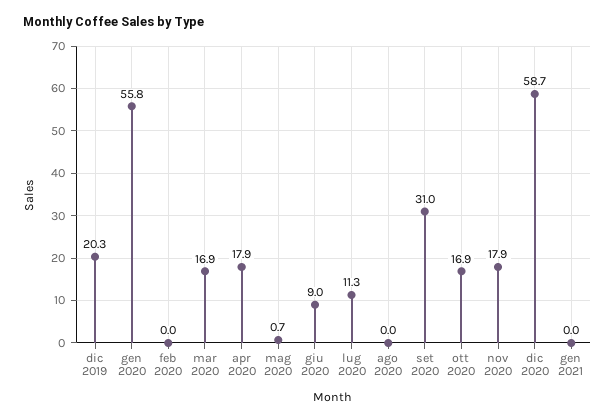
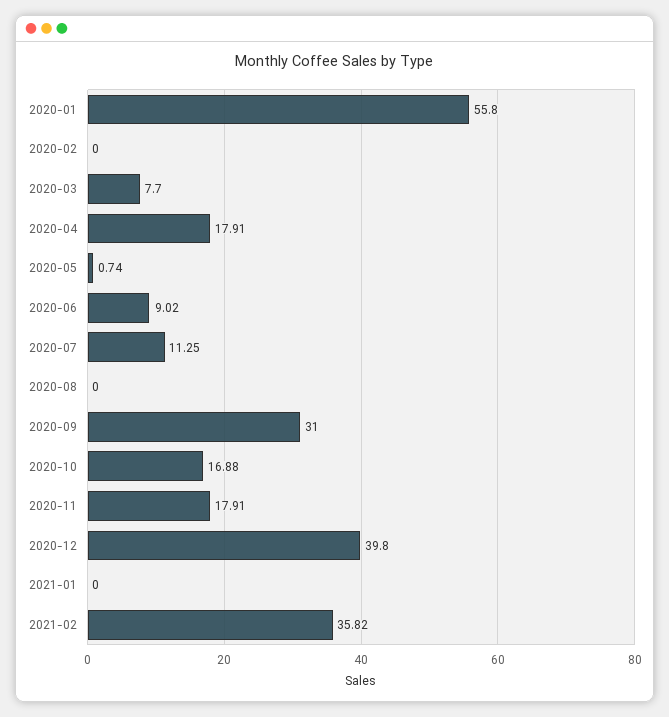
dic 2019: 20.3 -> none
mar 2020: 16.9 -> 7.7
dic 2020: 58.7 -> 39.8
2021-02: none -> 35.82

